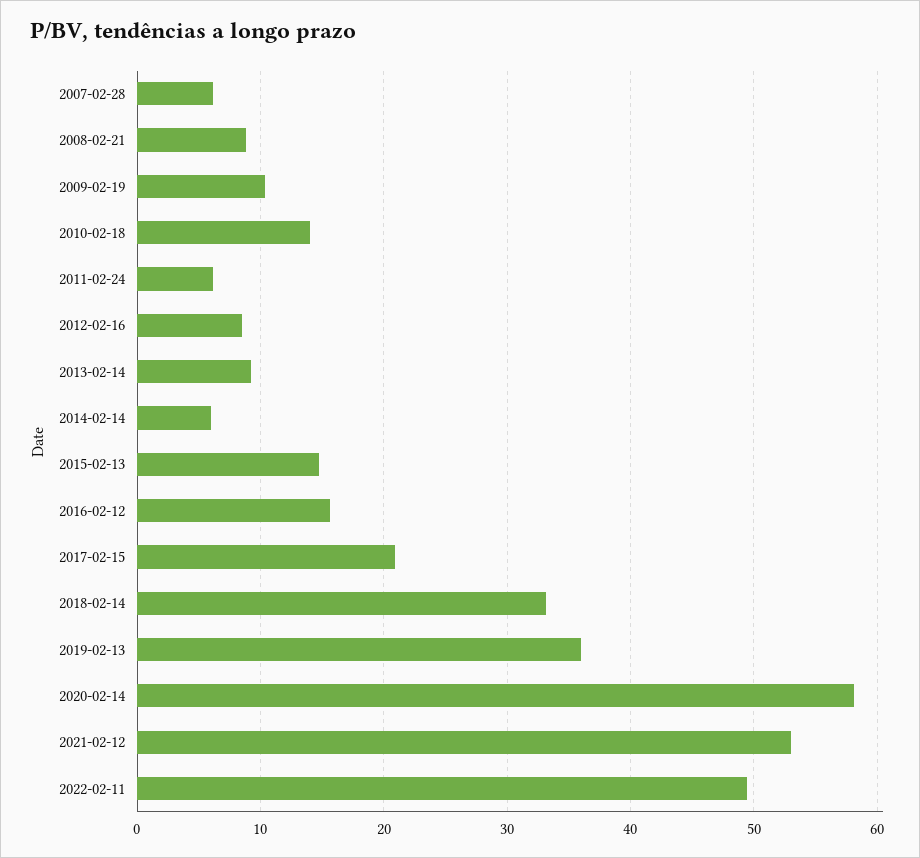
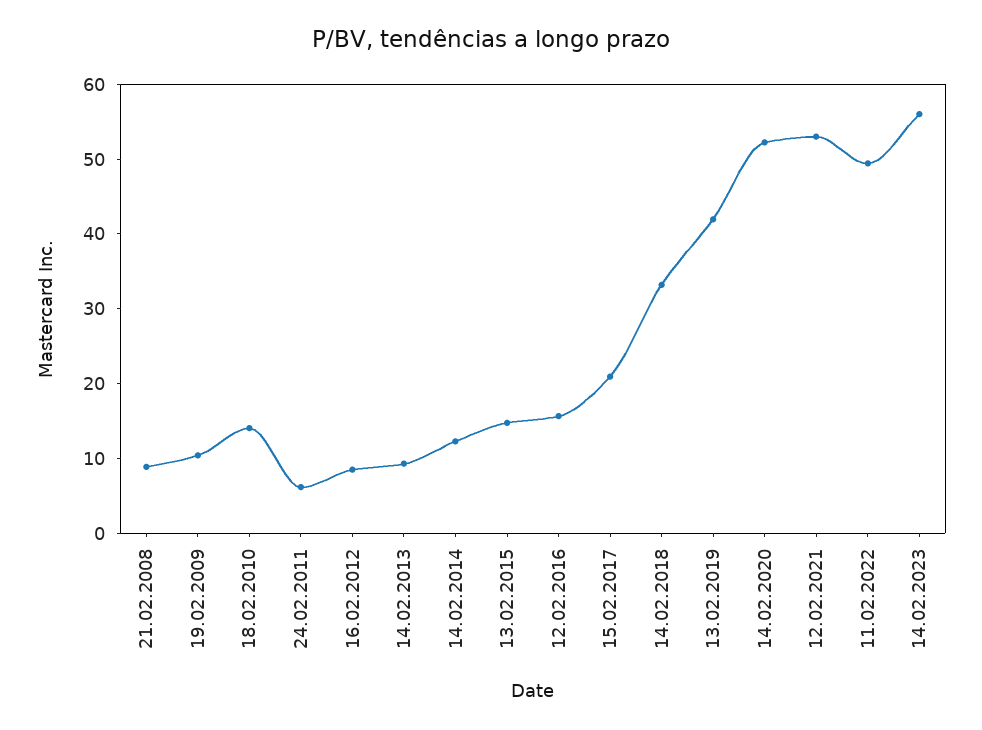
2007-02-28: 6 -> none
2014-02-14: 6 -> 12
2019-02-13: 36 -> 42
2020-02-14: 58 -> 52
14.02.2023: none -> 56

